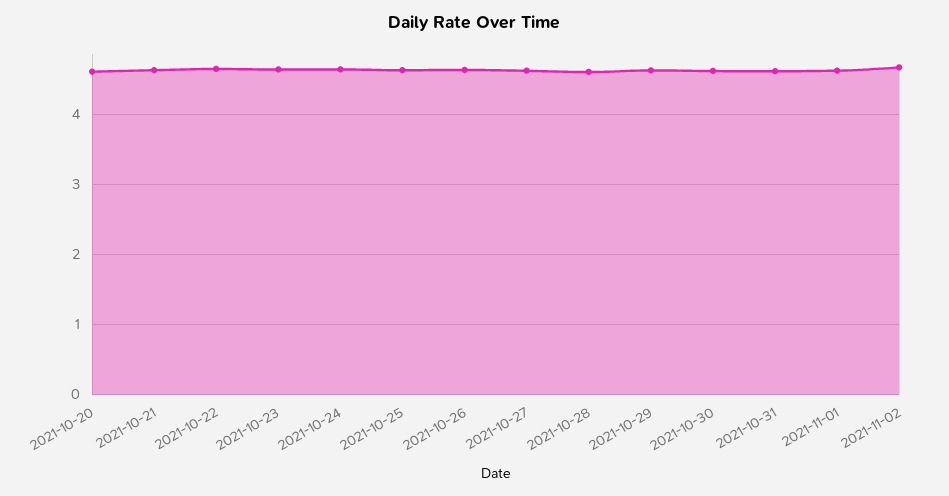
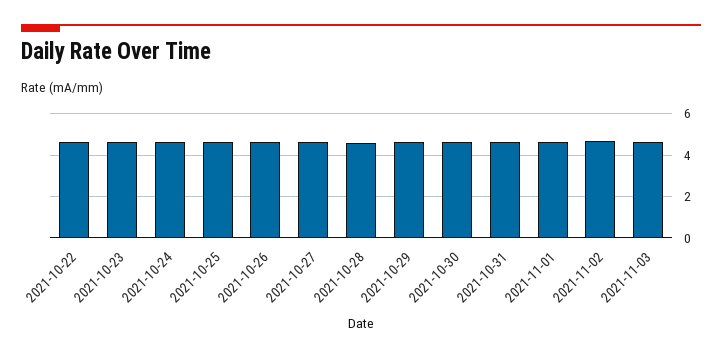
2021-10-20: 4.6 -> none
2021-10-21: 4.6 -> none
2021-11-03: none -> 4.5

